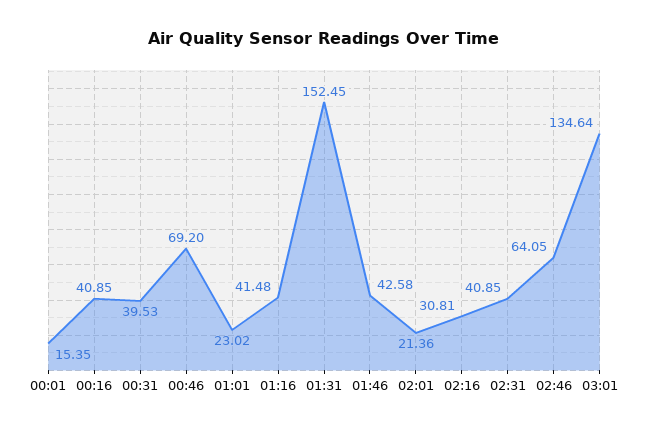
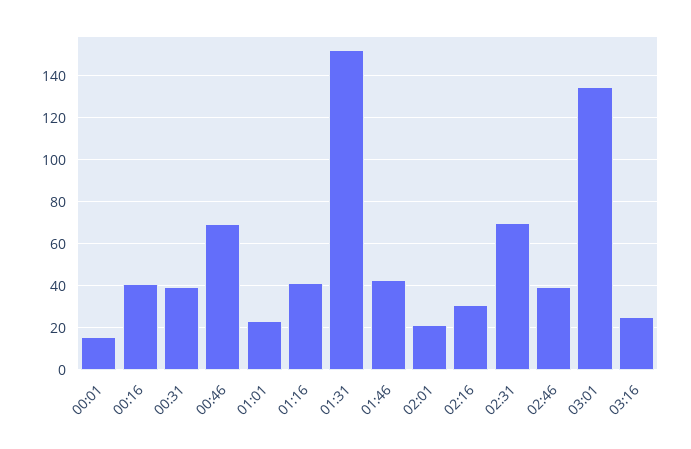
02:31: 40.85 -> 70
02:46: 64.05 -> 40
03:16: none -> 25

